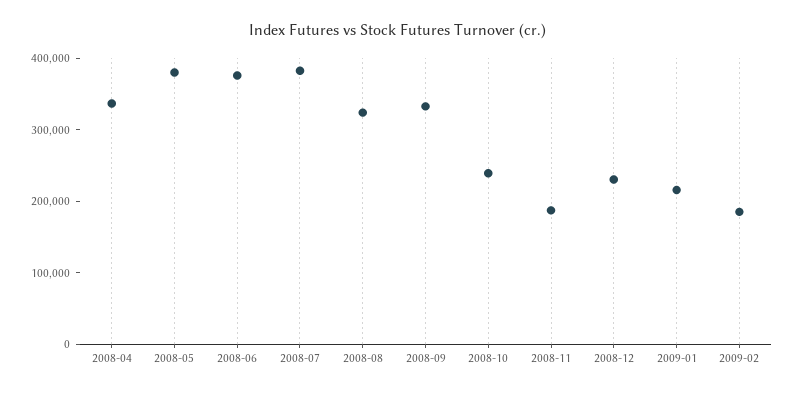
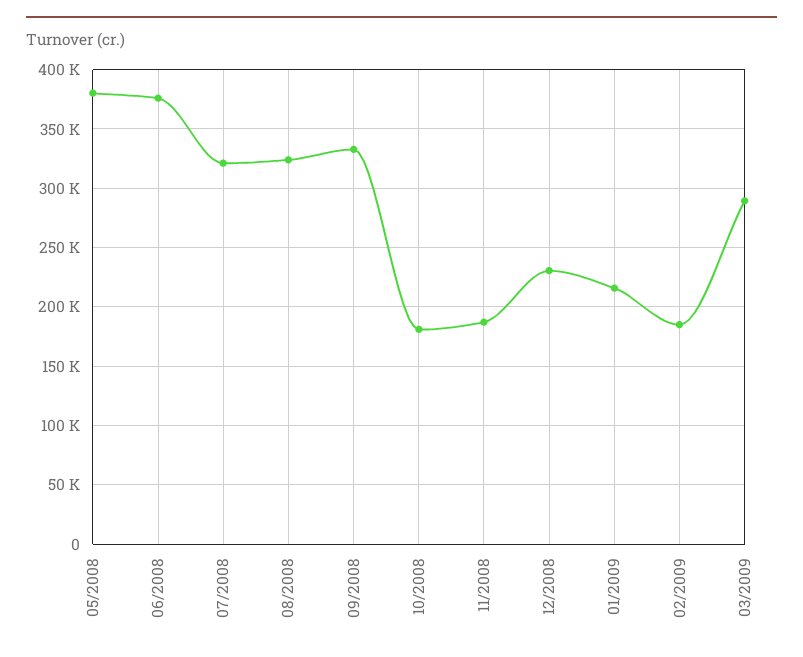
2008-04: 340000 -> none
2008-07: 380000 -> 320000
2008-10: 240000 -> 180000
03/2009: none -> 290000

